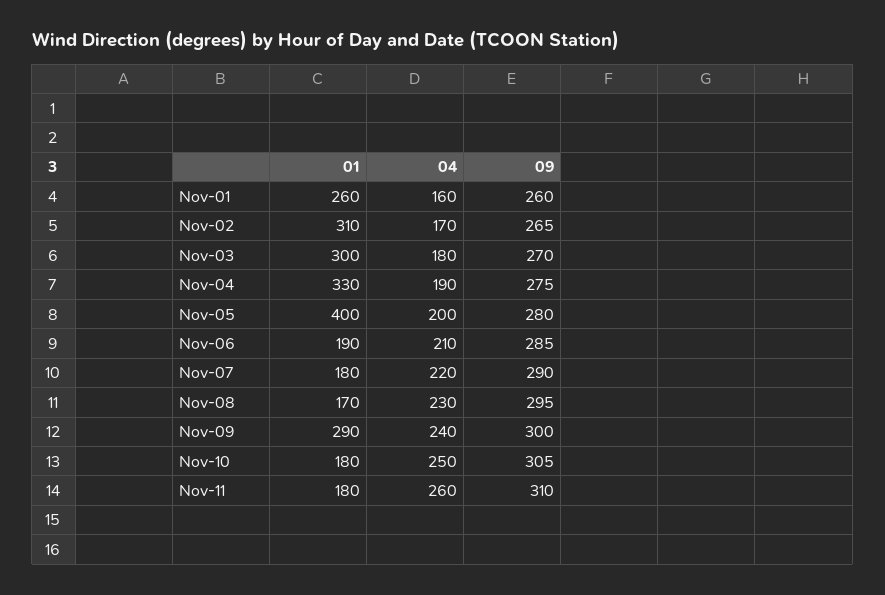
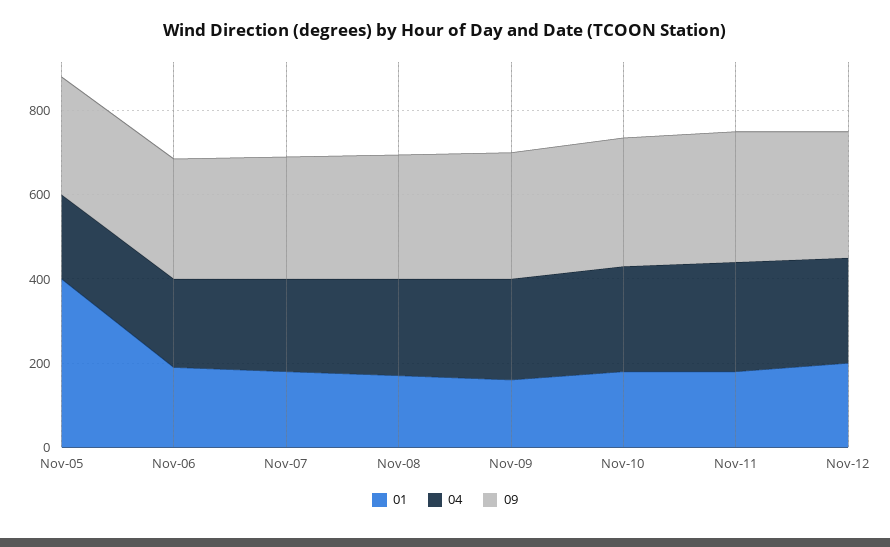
01, Nov-01: 260 -> none
04, Nov-01: 160 -> none
09, Nov-01: 260 -> none
01, Nov-02: 310 -> none
04, Nov-02: 170 -> none
09, Nov-02: 265 -> none
01, Nov-03: 300 -> none
04, Nov-03: 180 -> none
09, Nov-03: 270 -> none
01, Nov-04: 330 -> none
04, Nov-04: 190 -> none
09, Nov-04: 275 -> none
01, Nov-09: 290 -> 150
01, Nov-12: none -> 200
04, Nov-12: none -> 250
09, Nov-12: none -> 300

